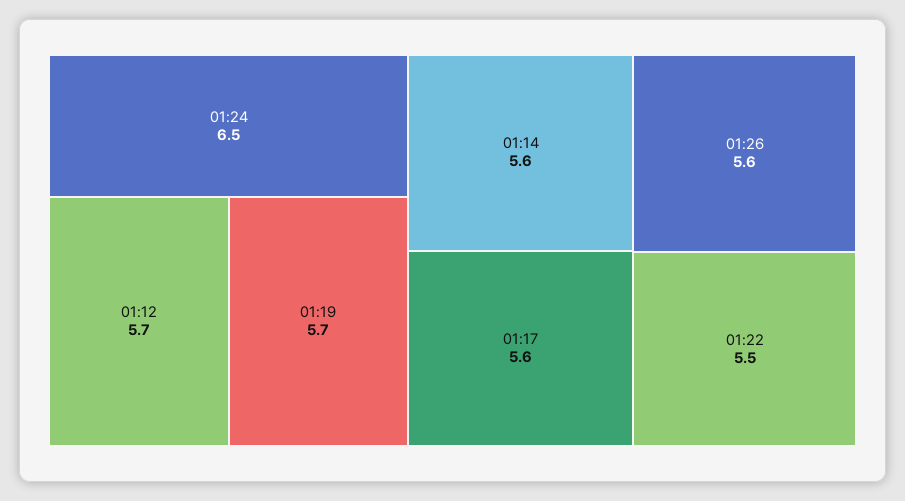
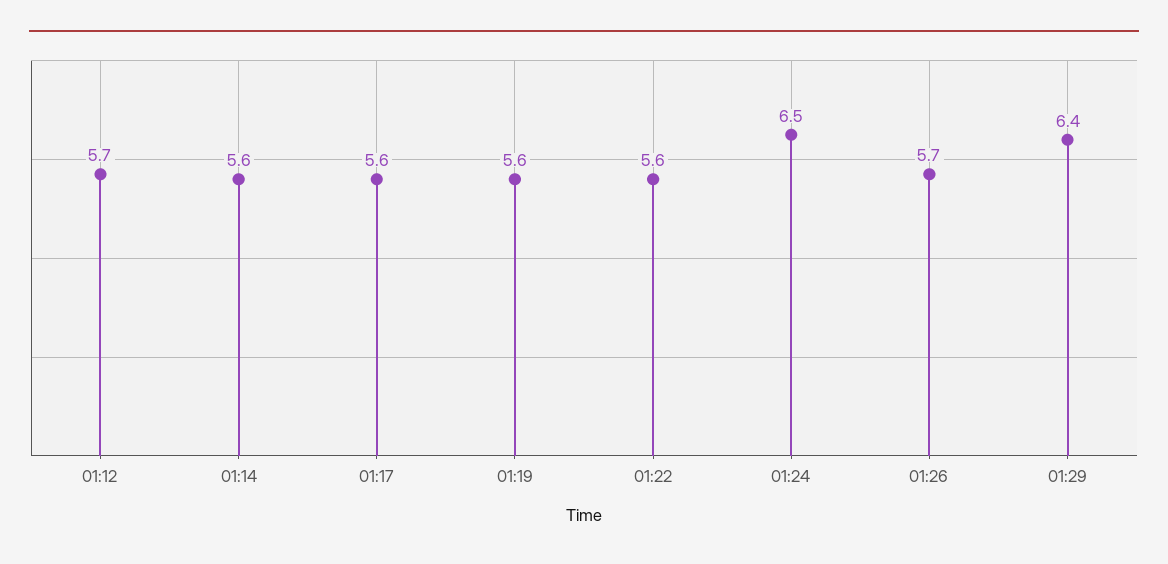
01:19: 5.7 -> 5.6
01:26: 5.6 -> 5.7
01:22: 5.5 -> 5.6
01:29: none -> 6.4

